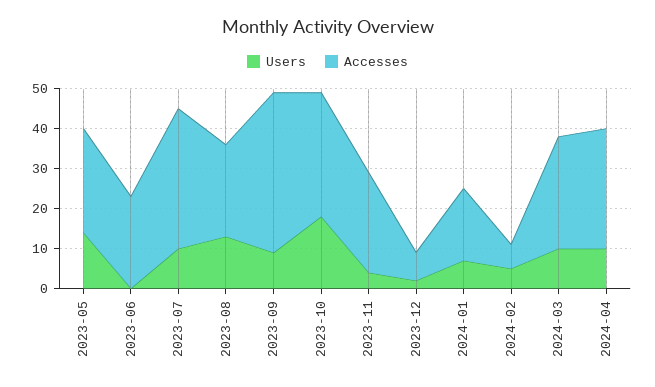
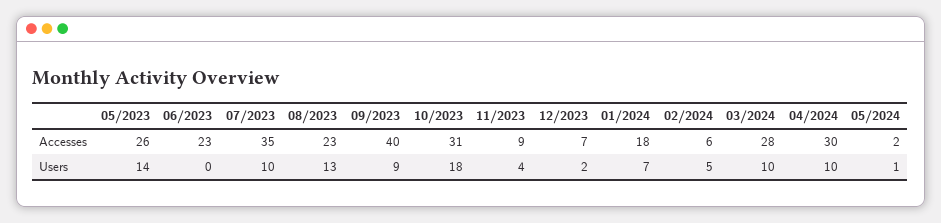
Accesses, 2023-11: 25 -> 9
Accesses, 05/2024: none -> 2
Users, 05/2024: none -> 1

